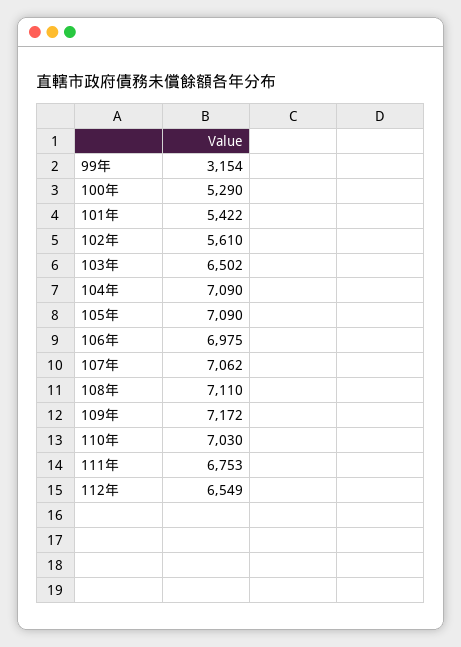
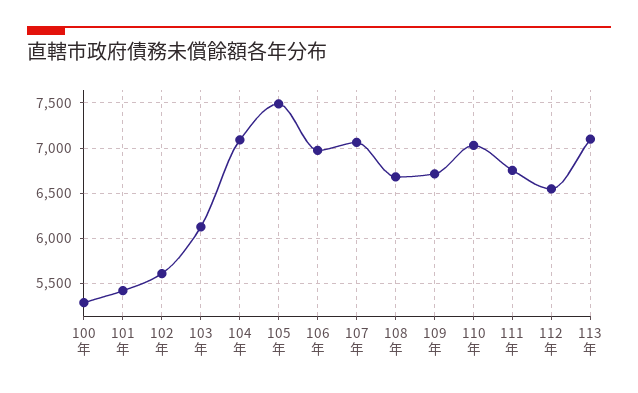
99年: 3154 -> none
103年: 6502 -> 6100
105年: 7090 -> 7500
108年: 7110 -> 6700
109年: 7172 -> 6700
113年: none -> 7100

